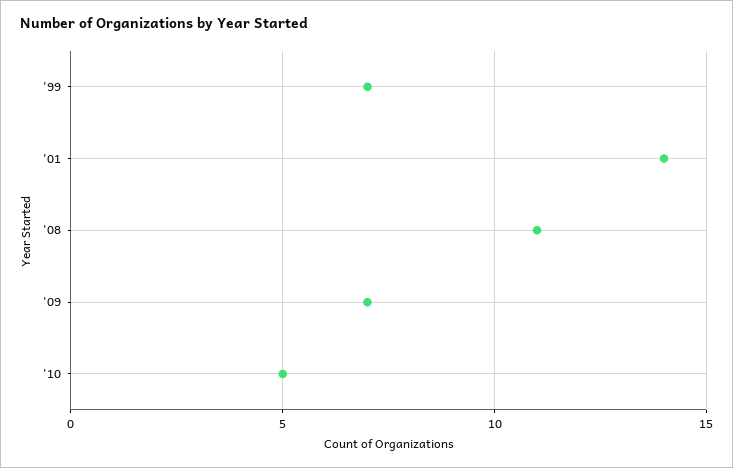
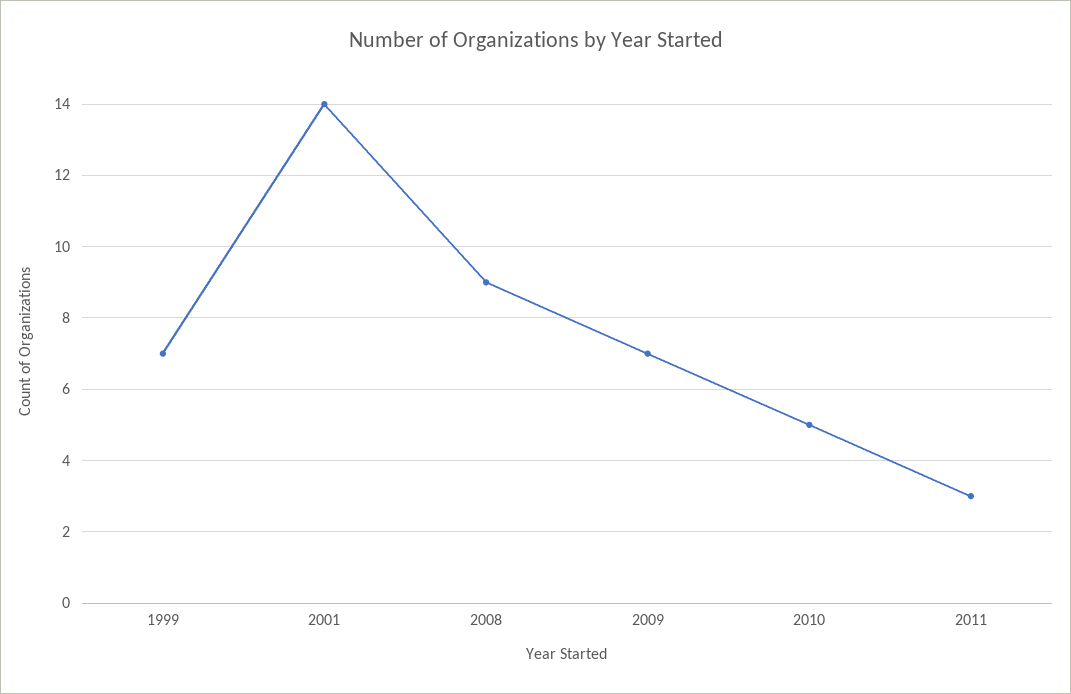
'08: 11 -> 9
2011: none -> 3

